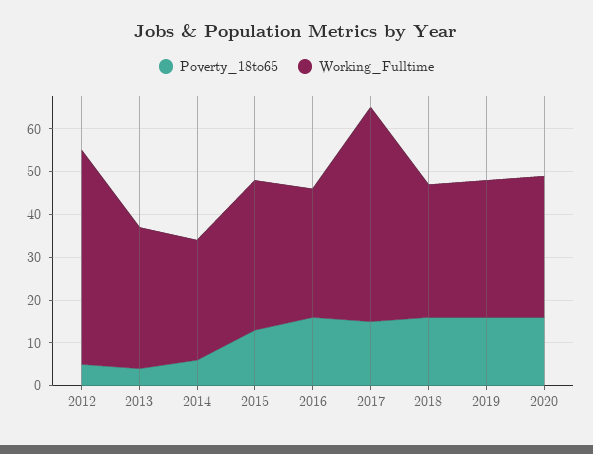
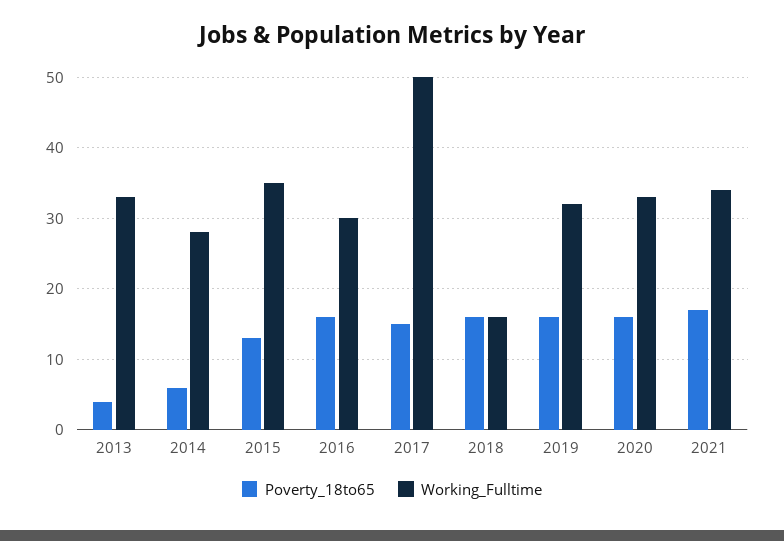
Poverty_18to65, 2012: 5 -> none
Working_Fulltime, 2012: 50 -> none
Working_Fulltime, 2018: 30 -> 16
Poverty_18to65, 2021: none -> 17
Working_Fulltime, 2021: none -> 34

